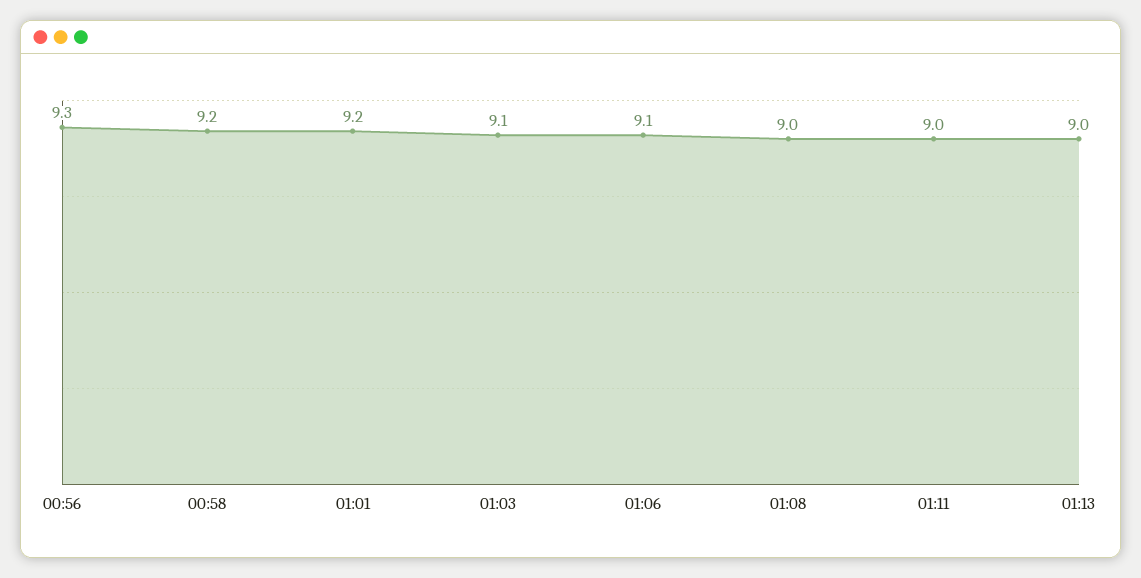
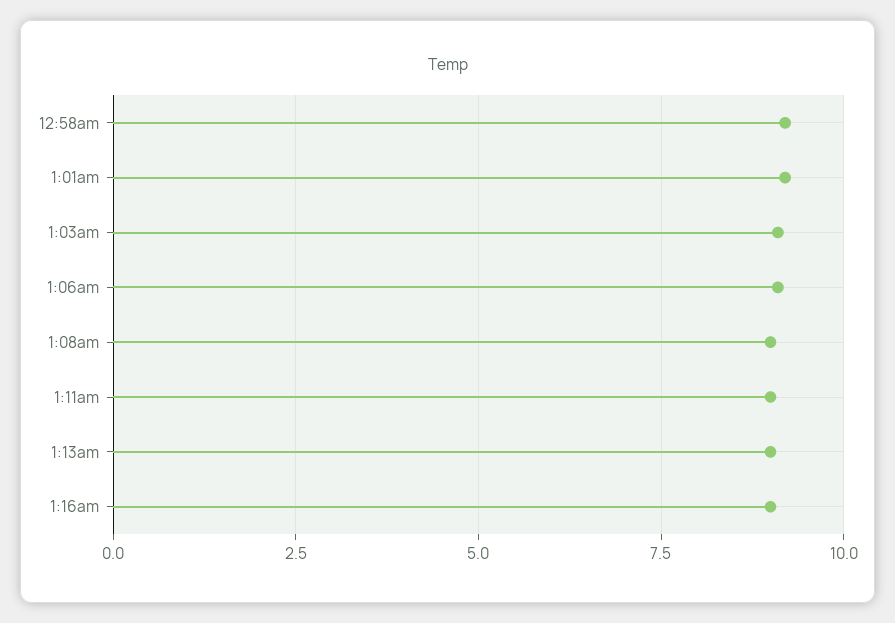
00:56: 9.3 -> none
1:16am: none -> 9

